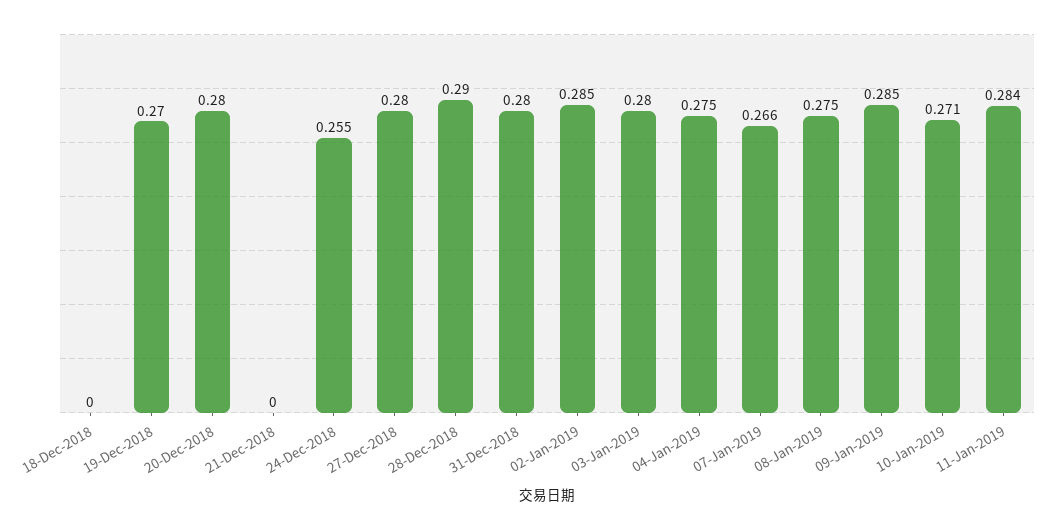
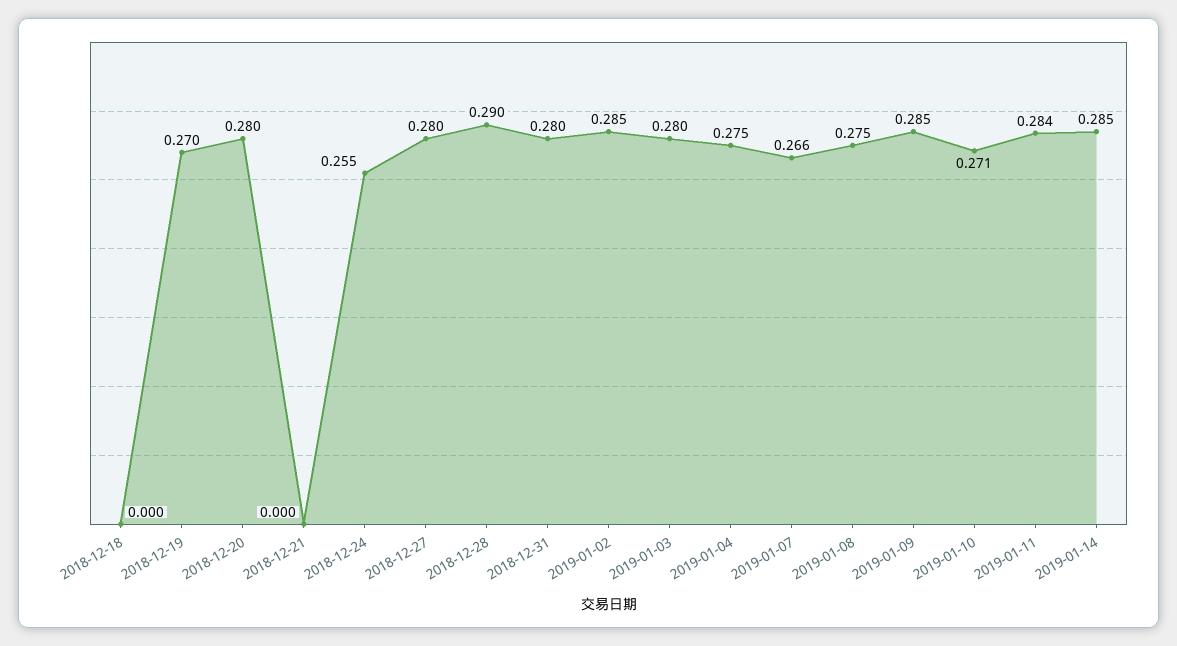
2019-01-14: none -> 0.285

